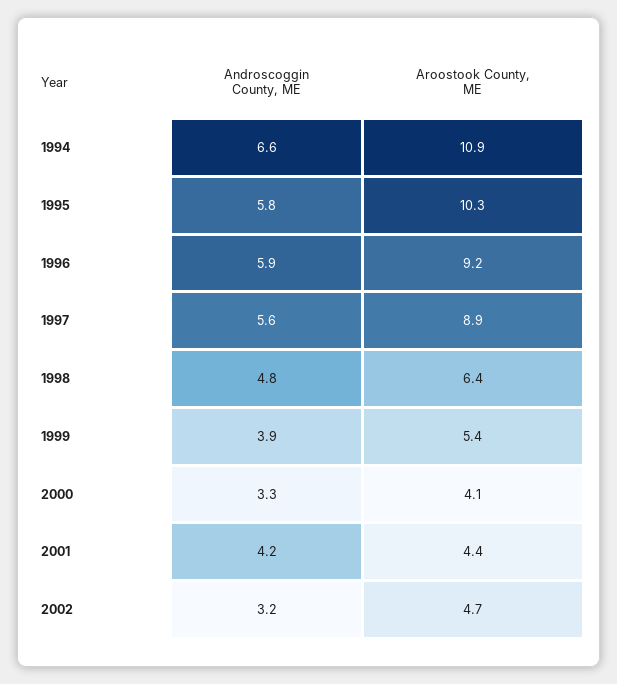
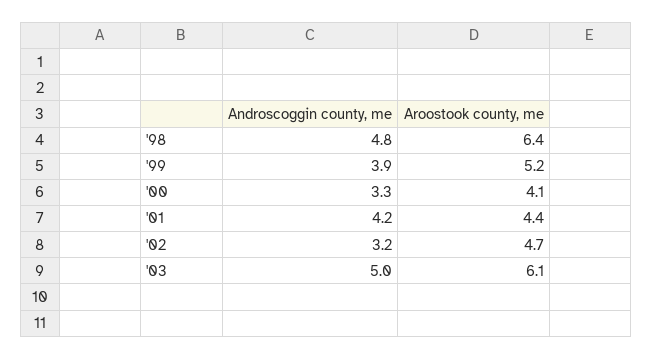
Androscoggin County, ME, 1994: 6.6 -> none
Aroostook County, ME, 1994: 10.9 -> none
Androscoggin County, ME, 1995: 5.8 -> none
Aroostook County, ME, 1995: 10.3 -> none
Androscoggin County, ME, 1996: 5.9 -> none
Aroostook County, ME, 1996: 9.2 -> none
Androscoggin County, ME, 1997: 5.6 -> none
Aroostook County, ME, 1997: 8.9 -> none
Aroostook County, ME, 1999: 5.4 -> 5.2
Androscoggin County, ME, '03: none -> 5
Aroostook County, ME, '03: none -> 6.1

